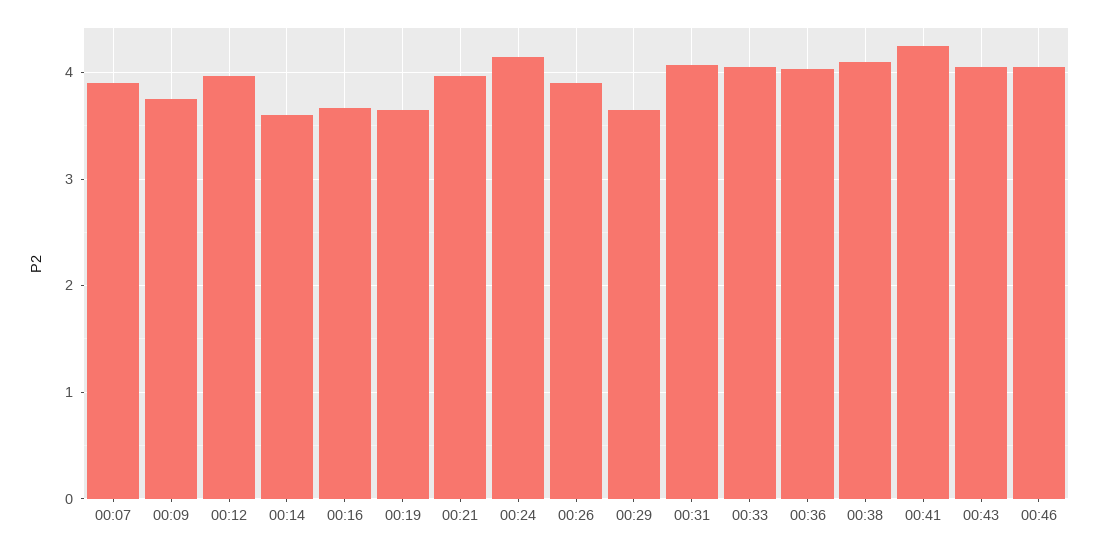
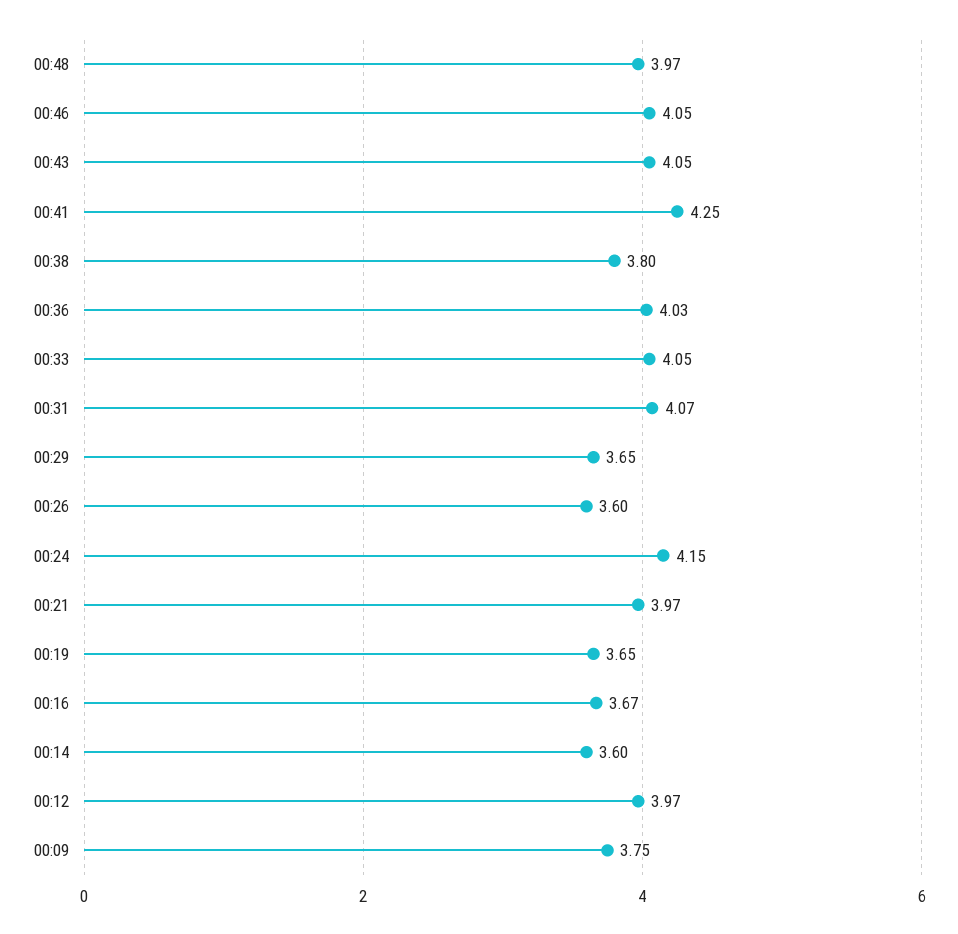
00:07: 3.9 -> none
00:26: 3.9 -> 3.6
00:38: 4.1 -> 3.8
00:48: none -> 3.97

